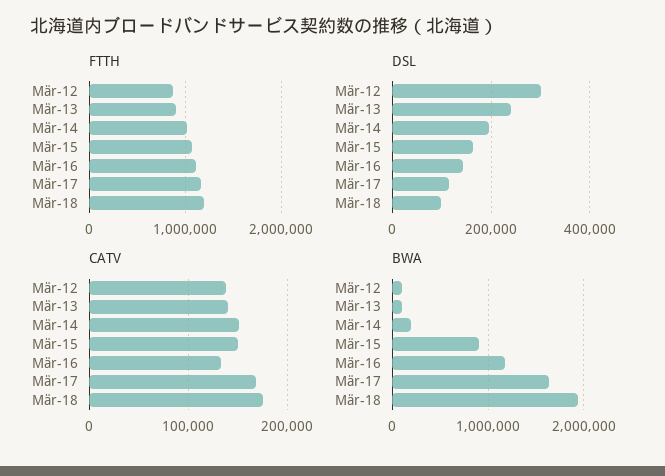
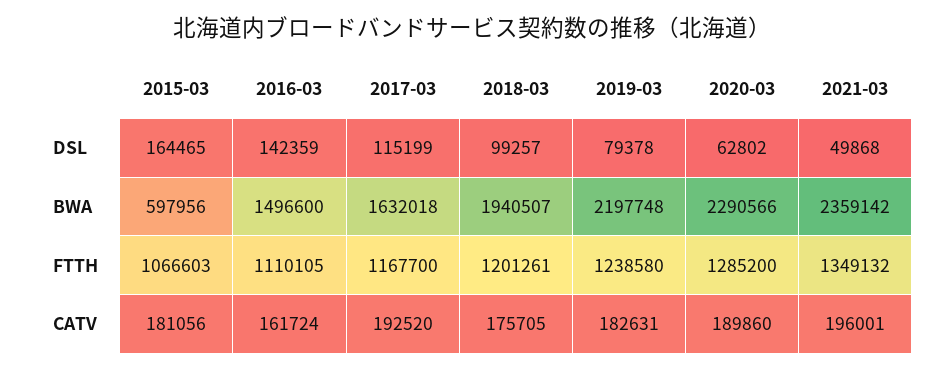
FTTH, Mär-12: 900000 -> none
FTTH, Mär-13: 900000 -> none
FTTH, Mär-14: 1000000 -> none
DSL, Mär-12: 300000 -> none
DSL, Mär-13: 240000 -> none
DSL, Mär-14: 200000 -> none
CATV, Mär-12: 140000 -> none
CATV, Mär-13: 140000 -> none
CATV, Mär-14: 150000 -> none
CATV, Mär-15: 150000 -> 181056
CATV, Mär-16: 130000 -> 161724
CATV, Mär-17: 170000 -> 192520
BWA, Mär-12: 100000 -> none
BWA, Mär-13: 100000 -> none
BWA, Mär-14: 200000 -> none
BWA, Mär-15: 900000 -> 597956
BWA, Mär-16: 1200000 -> 1496600
DSL, 2019-03: none -> 79378
DSL, 2020-03: none -> 62802
DSL, 2021-03: none -> 49868
BWA, 2019-03: none -> 2197748
BWA, 2020-03: none -> 2290566
BWA, 2021-03: none -> 2359142
FTTH, 2019-03: none -> 1238580
FTTH, 2020-03: none -> 1285200
FTTH, 2021-03: none -> 1349132
CATV, 2019-03: none -> 182631
CATV, 2020-03: none -> 189860
CATV, 2021-03: none -> 196001

